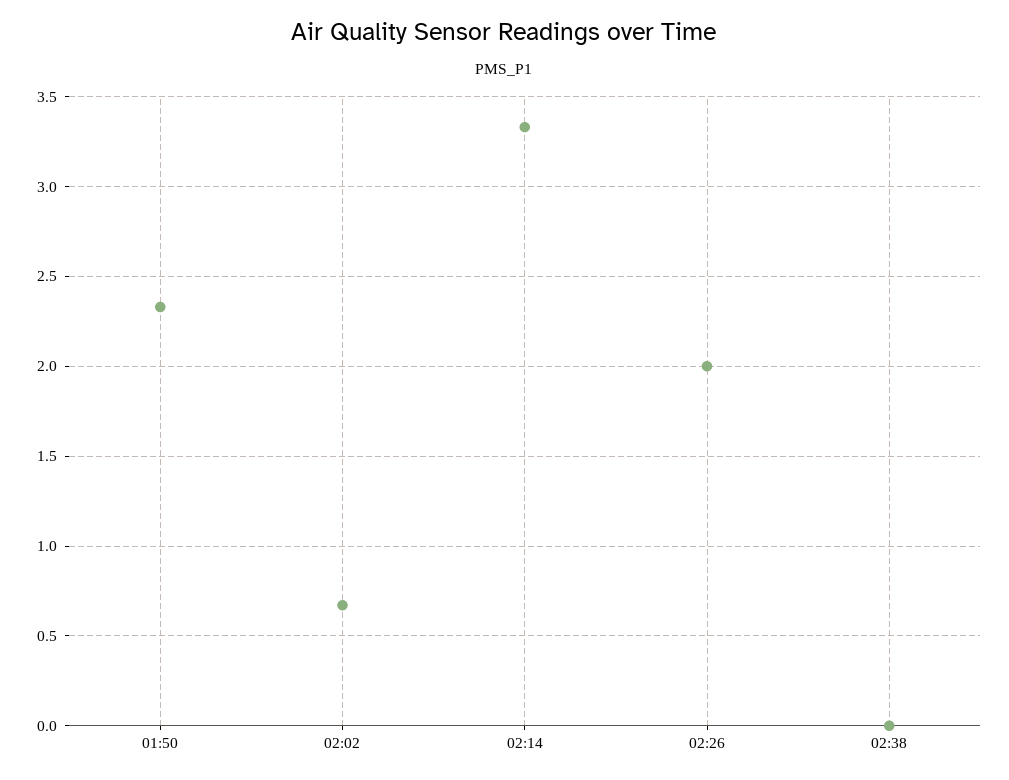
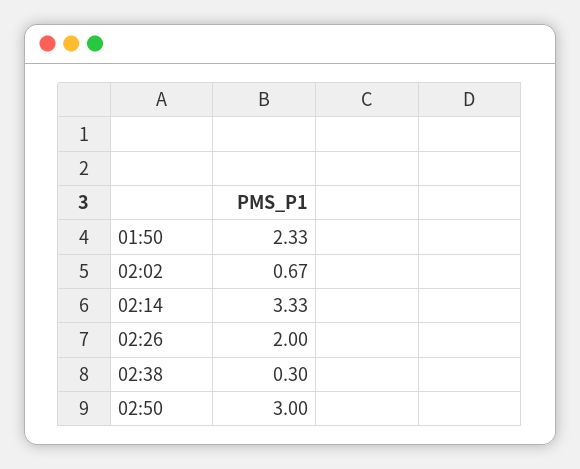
02:38: 0 -> 0.3
02:50: none -> 3

